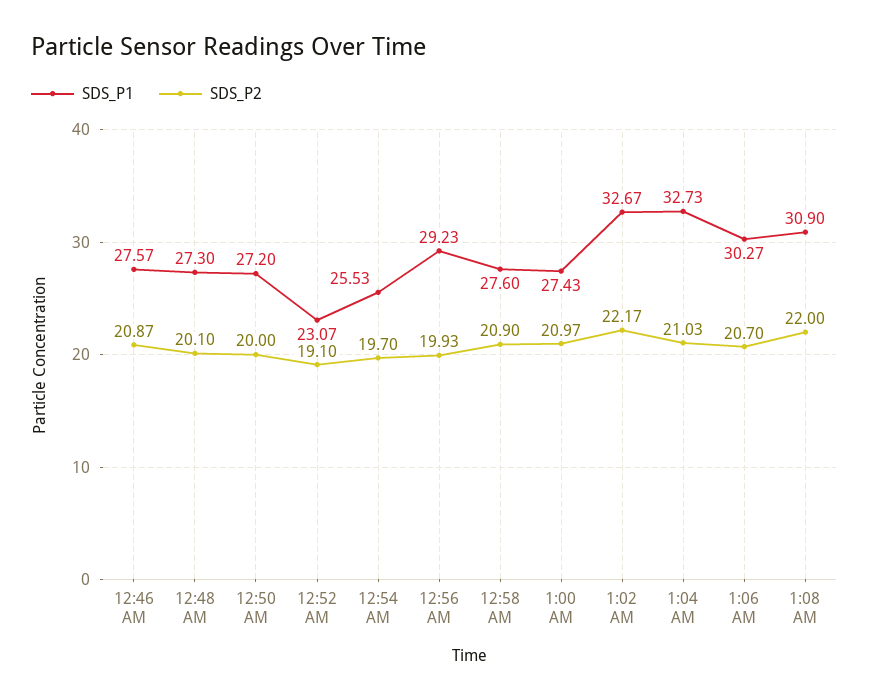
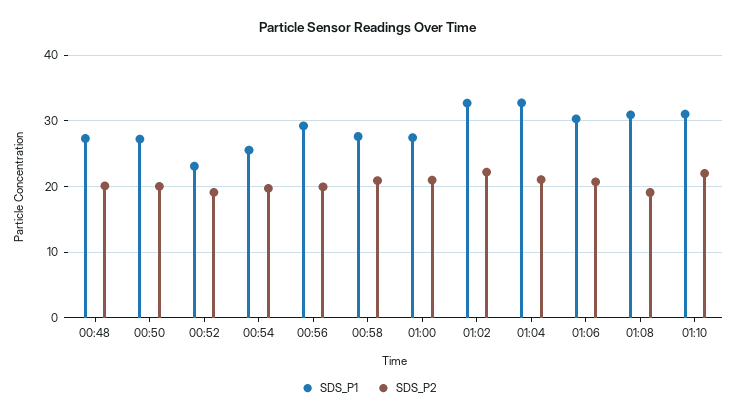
SDS_P1, 12:46 AM: 27.57 -> none
SDS_P2, 12:46 AM: 20.87 -> none
SDS_P2, 1:08 AM: 22 -> 19
SDS_P1, 01:10: none -> 31
SDS_P2, 01:10: none -> 22

